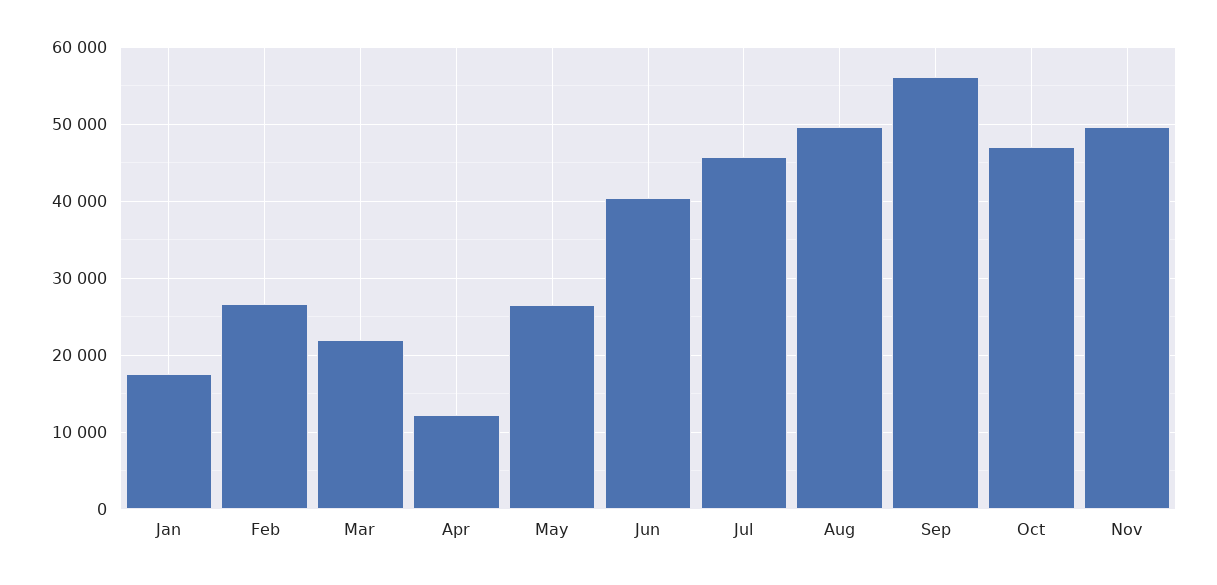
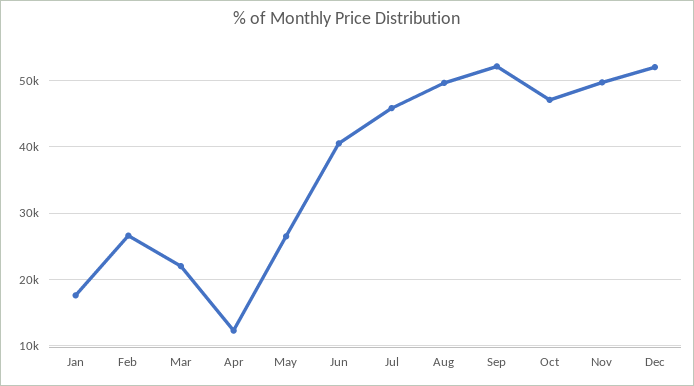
Sep: 56000 -> 52000
Dec: none -> 52000

